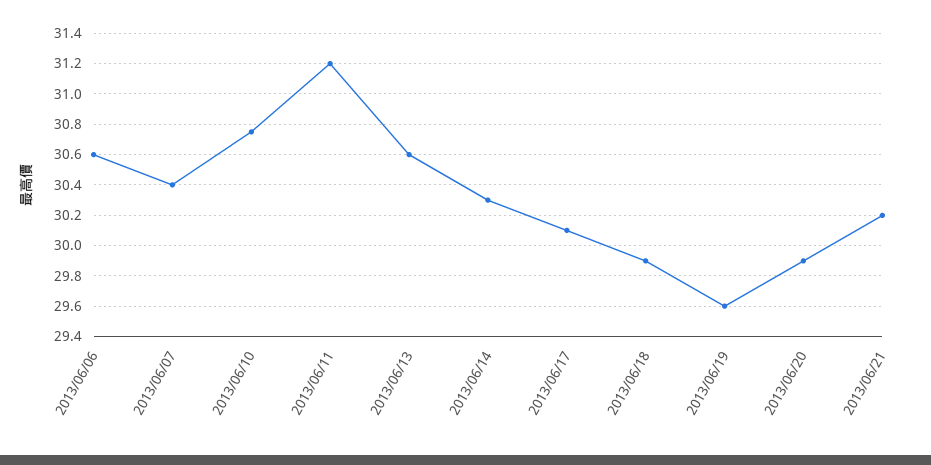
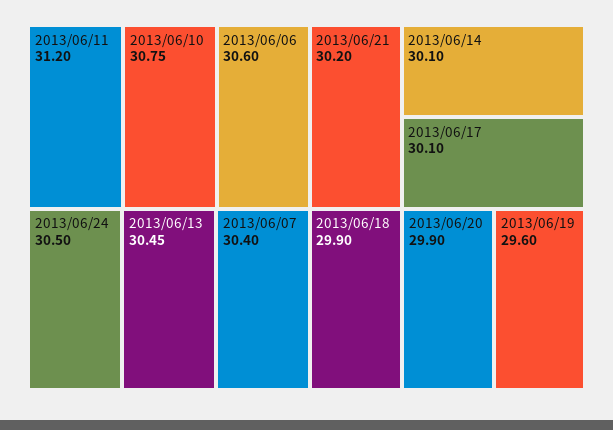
2013/06/13: 30.6 -> 30.45
2013/06/14: 30.3 -> 30.1
2013/06/24: none -> 30.5

